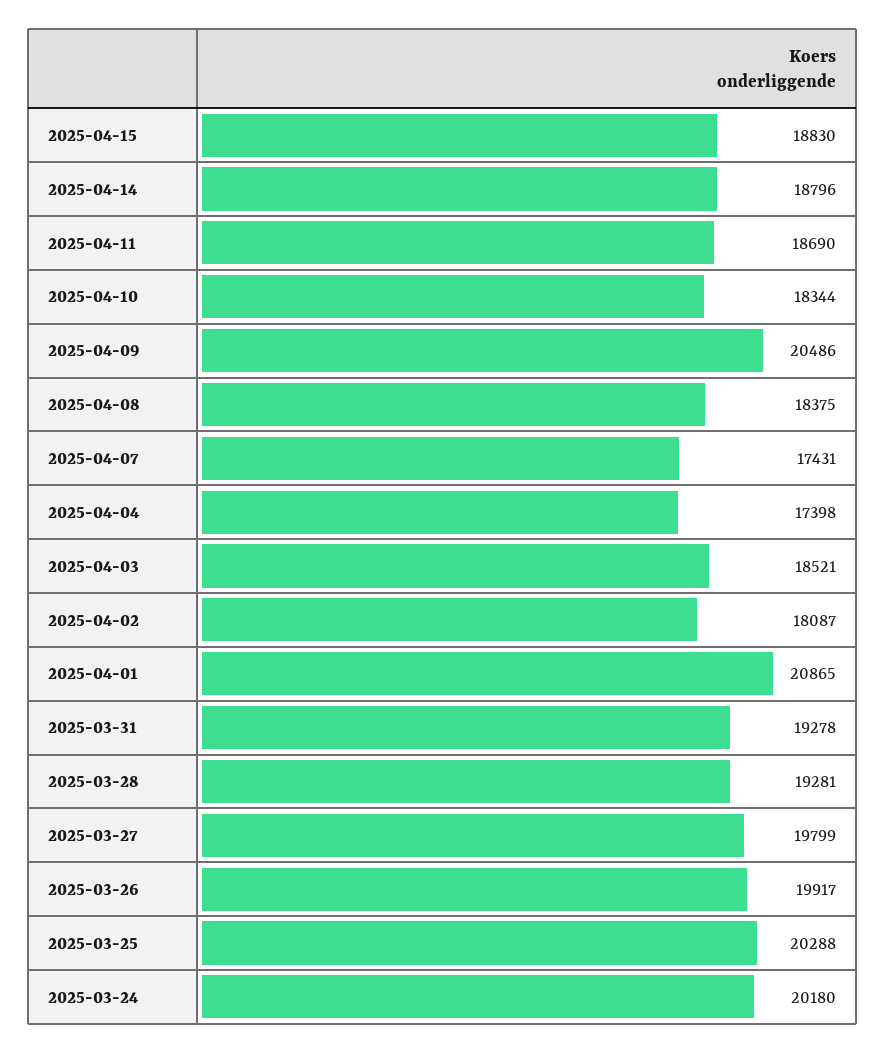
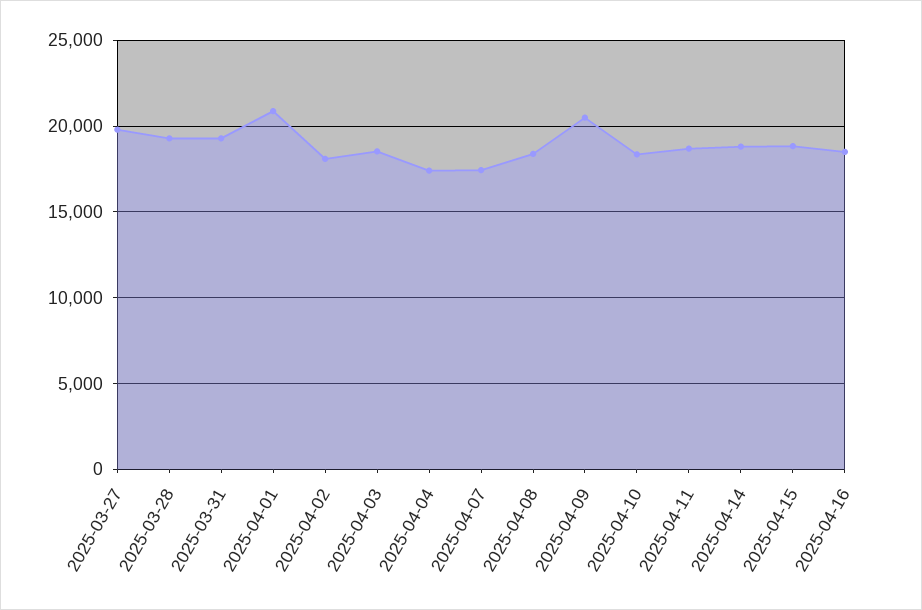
2025-03-26: 19917 -> none
2025-03-25: 20288 -> none
2025-03-24: 20180 -> none
2025-04-16: none -> 18500

